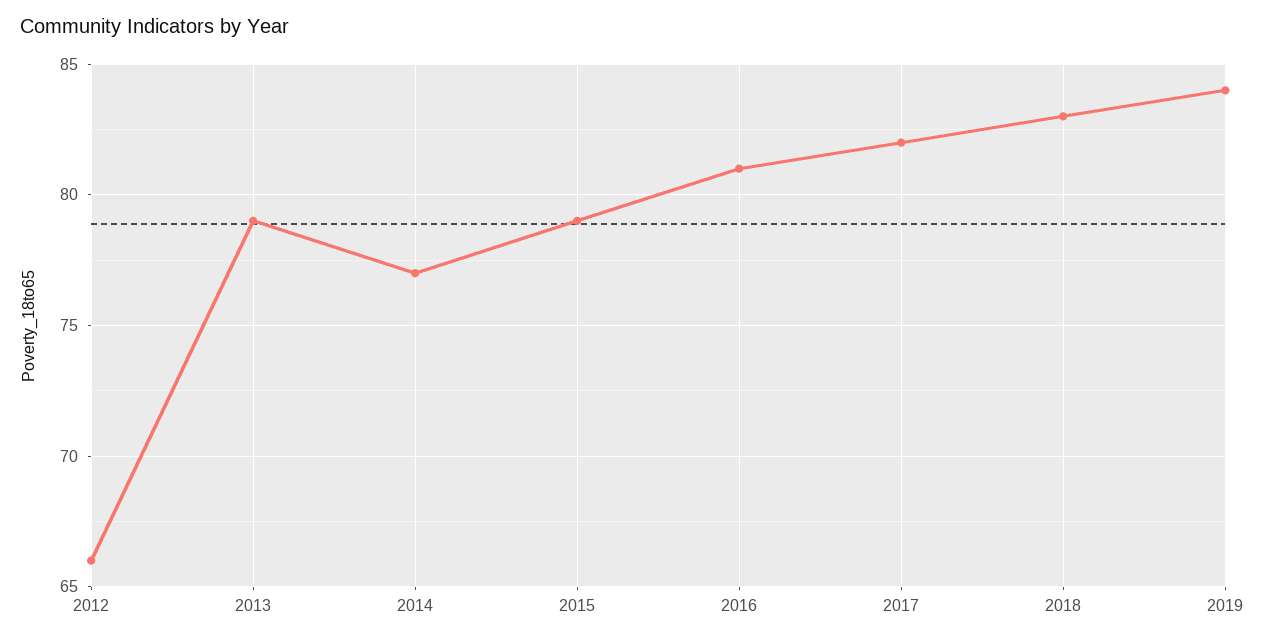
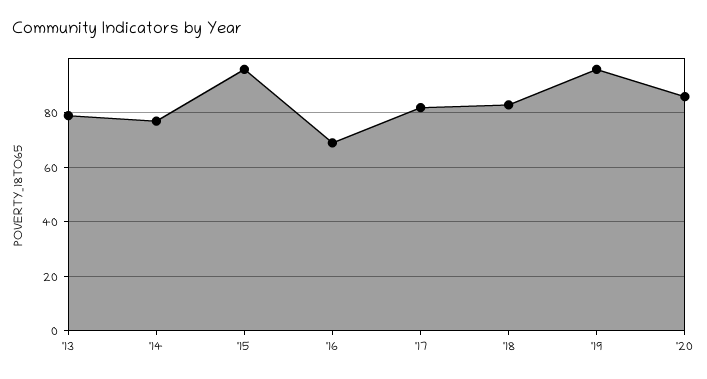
2012: 66 -> none
2015: 79 -> 95
2016: 81 -> 70
2019: 84 -> 95
'20: none -> 85

